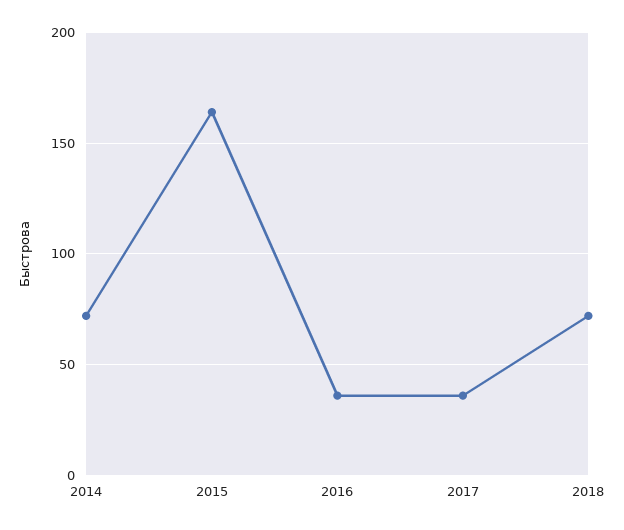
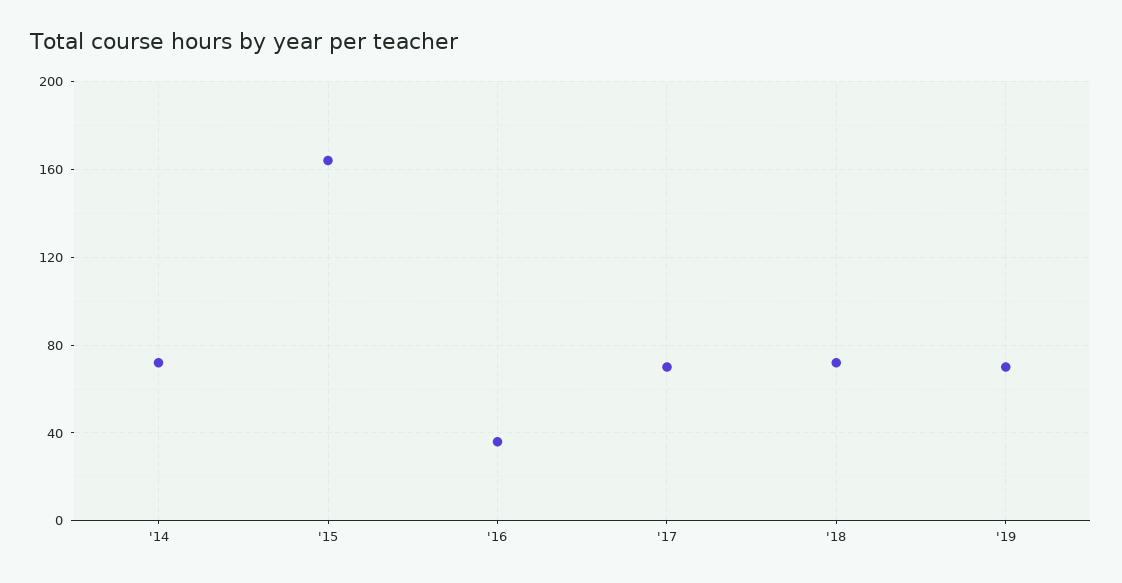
2017: 35 -> 70
'19: none -> 70

